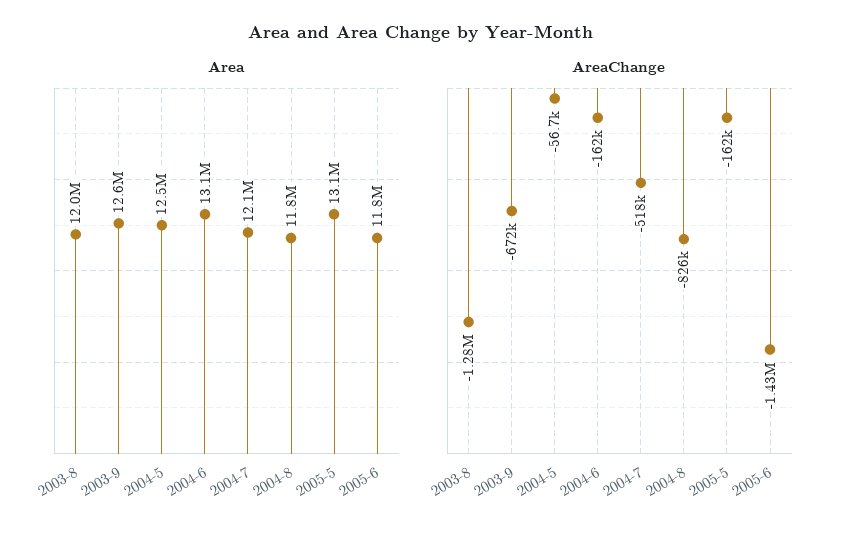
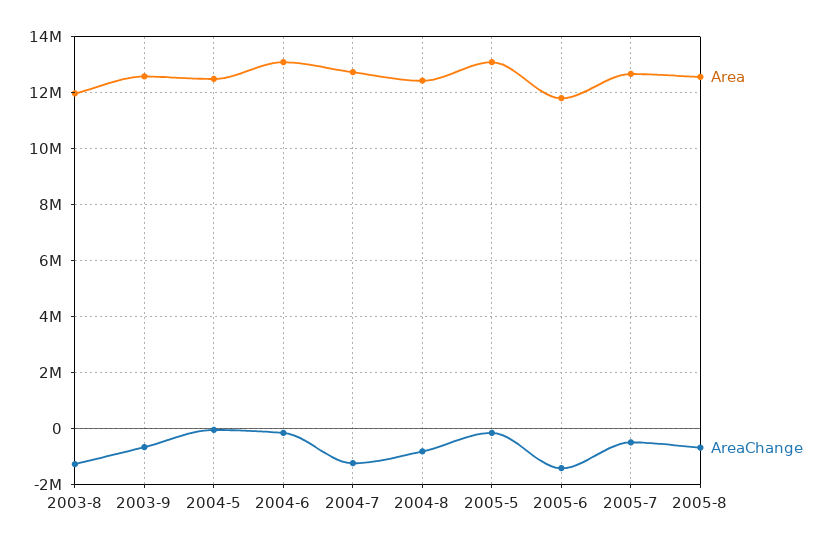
Area, 2004-7: 12100000 -> 12750000
Area, 2004-8: 11800000 -> 12500000
AreaChange, 2004-7: -518000 -> -1250000
Area, 2005-7: none -> 12750000
AreaChange, 2005-7: none -> -500000
Area, 2005-8: none -> 12500000
AreaChange, 2005-8: none -> -750000

